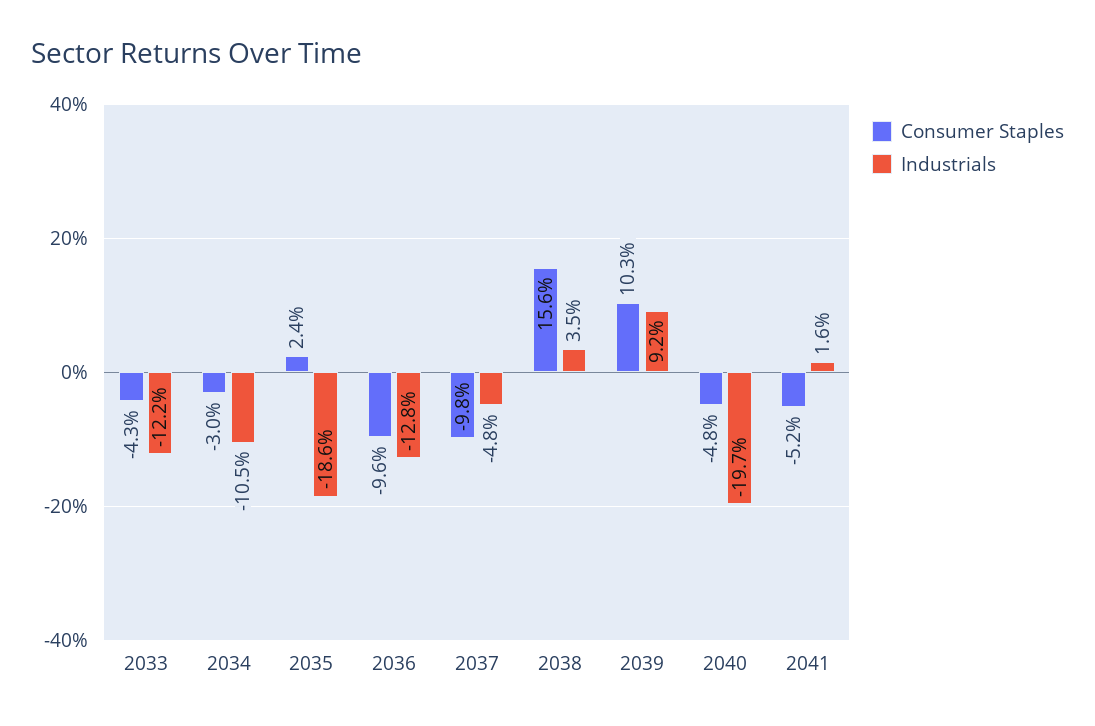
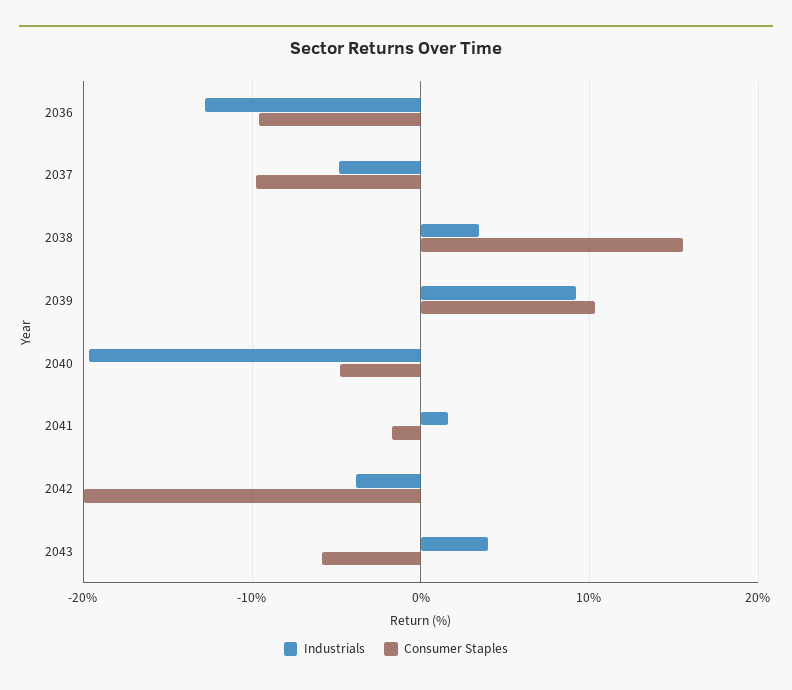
Consumer Staples, 2033: -4.3 -> none
Industrials, 2033: -12.2 -> none
Consumer Staples, 2034: -3 -> none
Industrials, 2034: -10.5 -> none
Consumer Staples, 2035: 2.4 -> none
Industrials, 2035: -18.6 -> none
Consumer Staples, 2041: -5.2 -> -2
Industrials, 2042: none -> -4
Consumer Staples, 2042: none -> -20
Industrials, 2043: none -> 4
Consumer Staples, 2043: none -> -6

